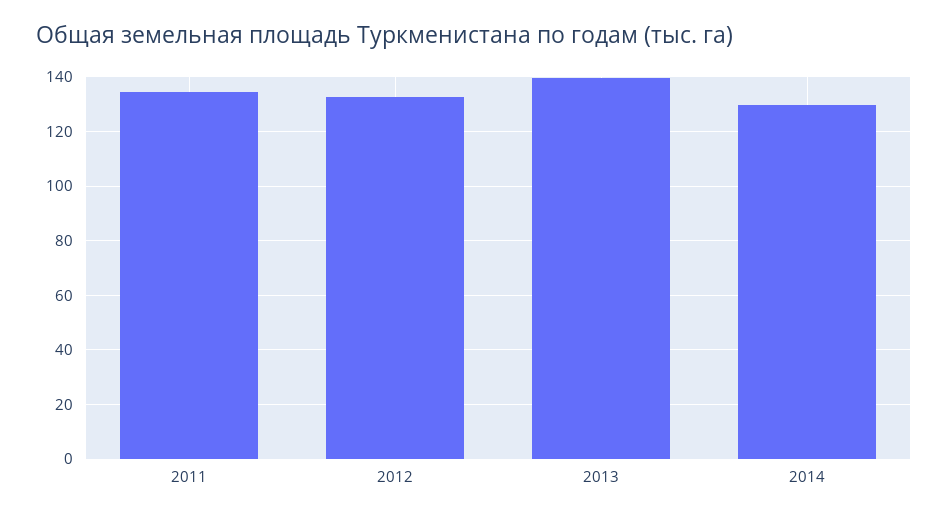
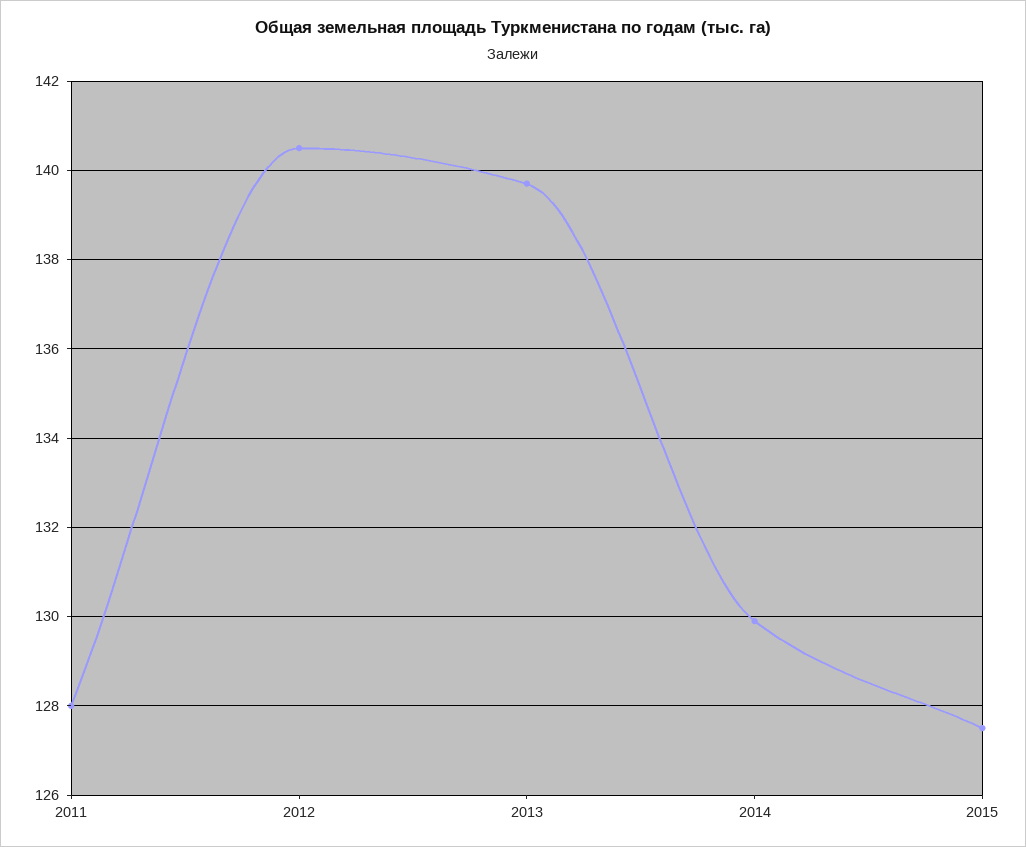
2011: 135 -> 128
2012: 132.5 -> 140.5
2015: none -> 127.5

